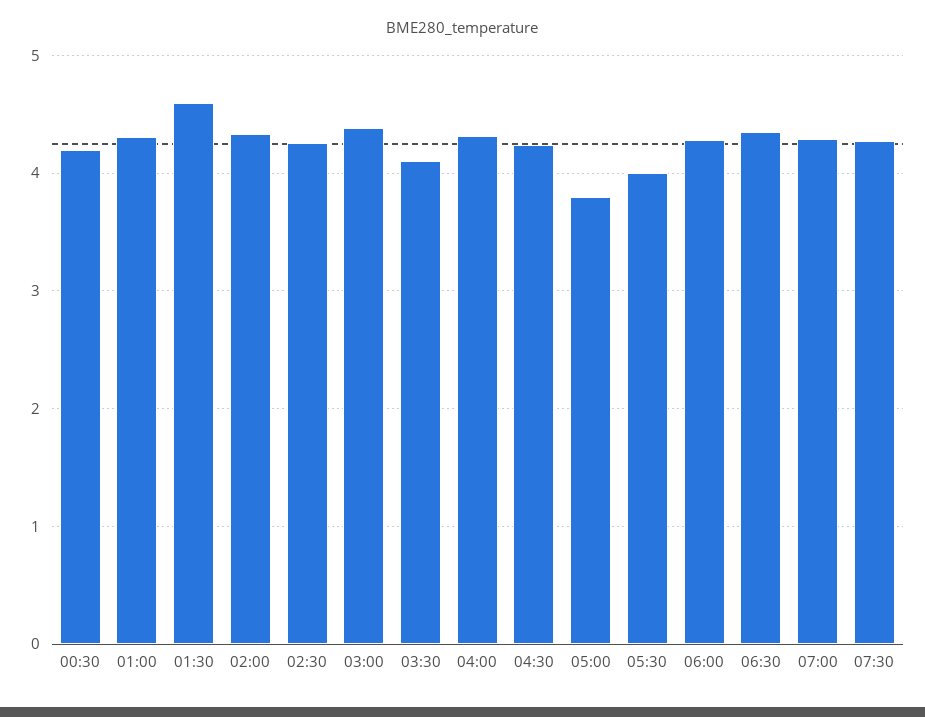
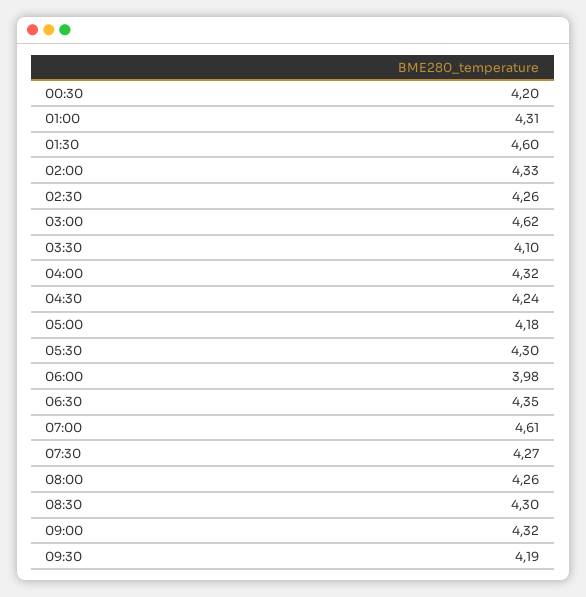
03:00: 4.4 -> 4.62
05:00: 3.8 -> 4.18
05:30: 4 -> 4.3
06:00: 4.3 -> 3.98
07:00: 4.3 -> 4.61
08:00: none -> 4.26
08:30: none -> 4.3
09:00: none -> 4.32
09:30: none -> 4.19

